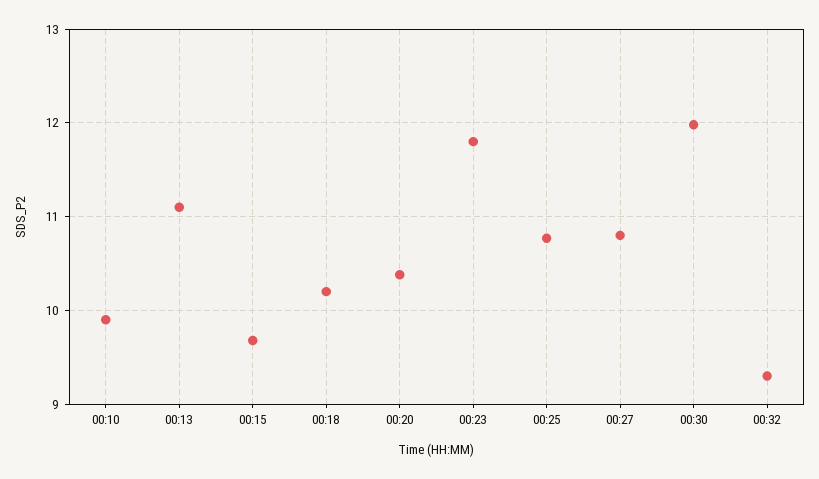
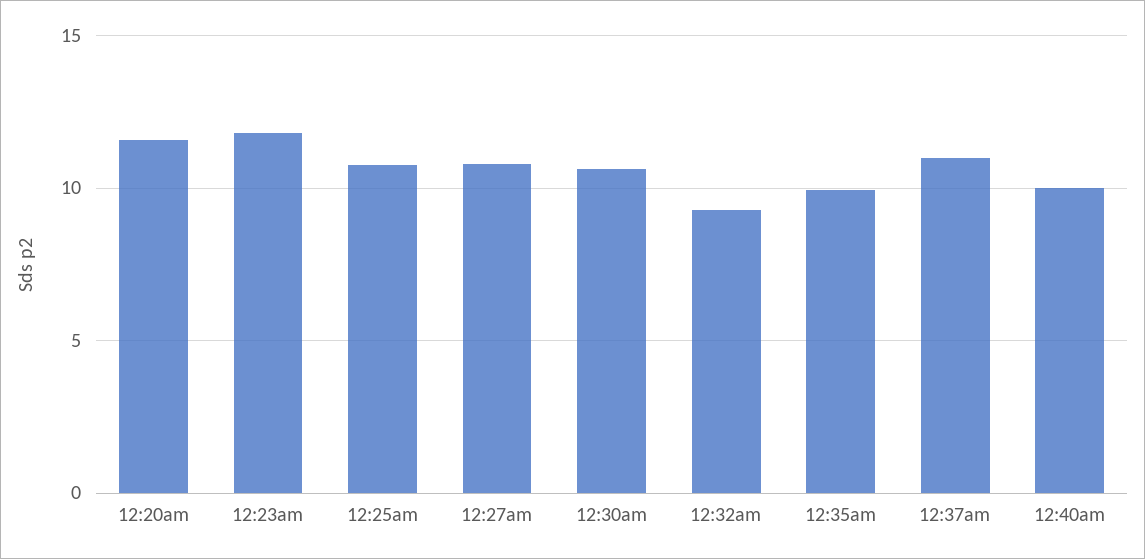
00:10: 9.9 -> none
00:13: 11.1 -> none
00:15: 9.7 -> none
00:18: 10.2 -> none
00:20: 10.4 -> 11.5
00:30: 12 -> 10.5
12:35am: none -> 10
12:37am: none -> 11
12:40am: none -> 10

